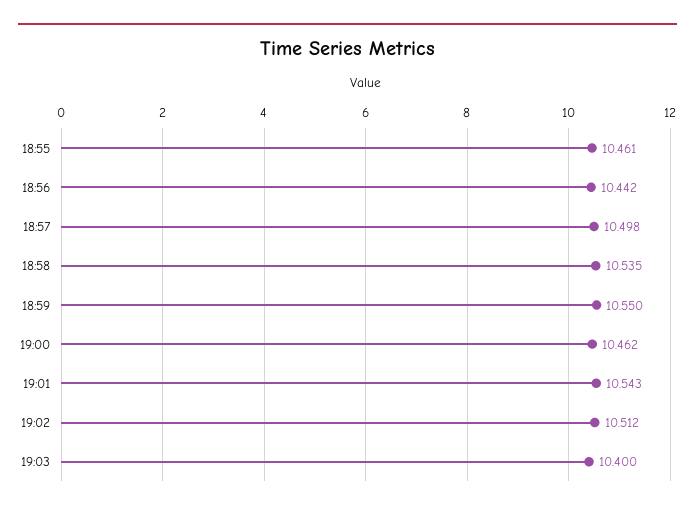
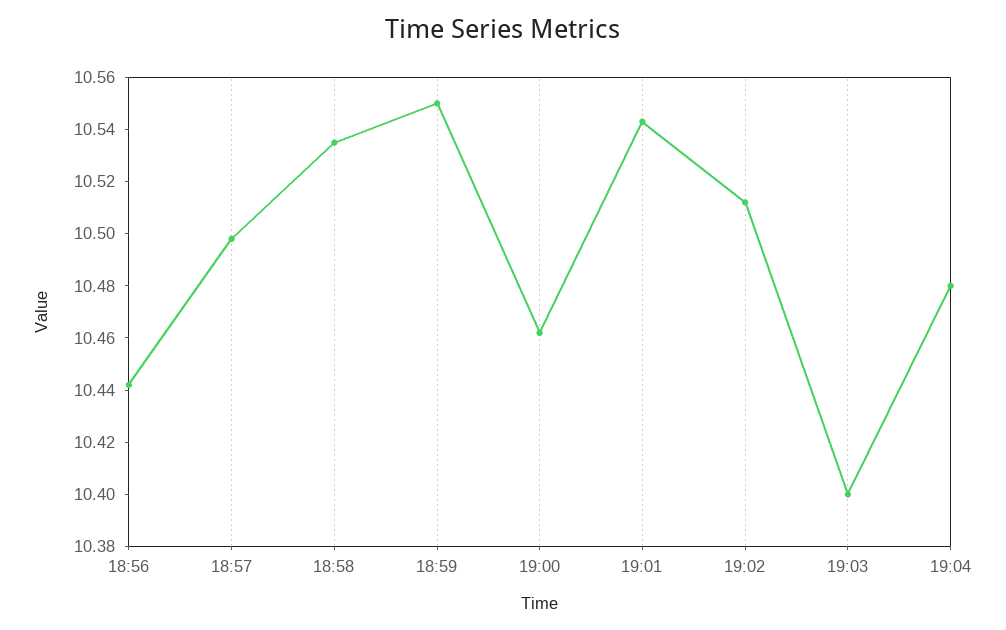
18:55: 10.461 -> none
19:04: none -> 10.48

